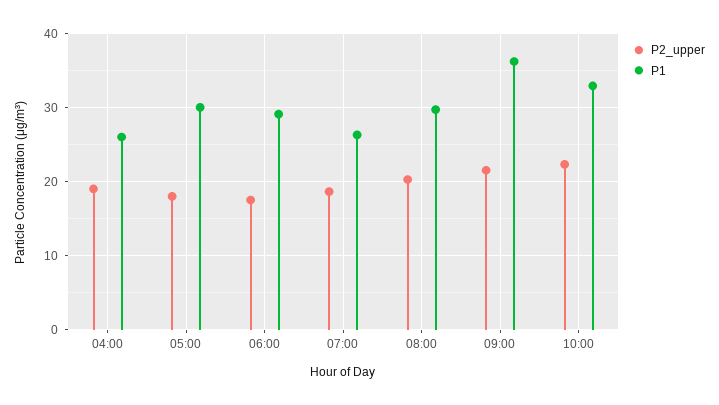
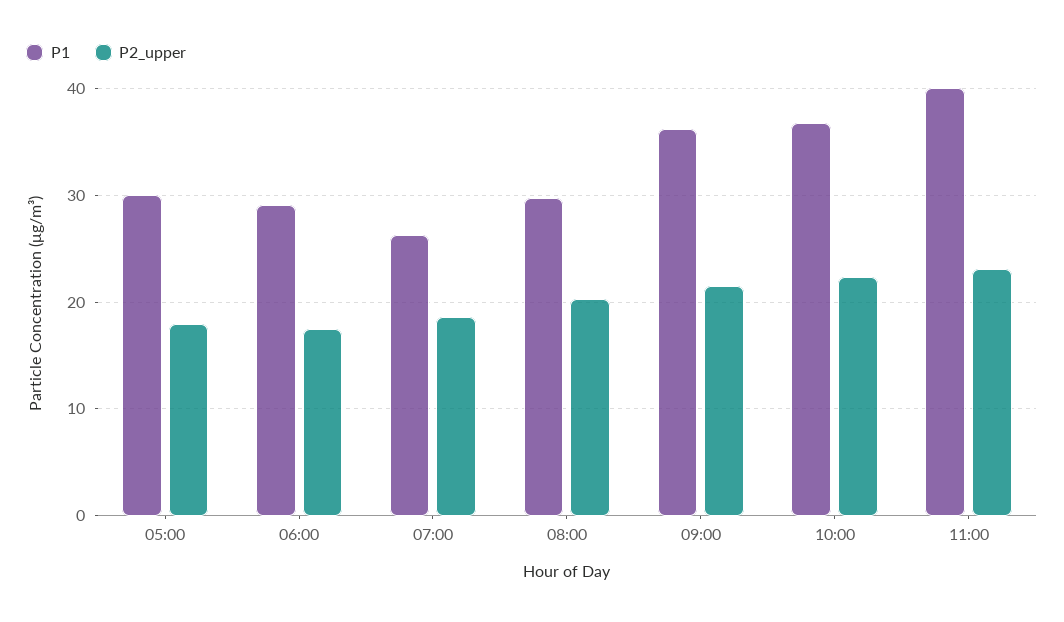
P2_upper, 04:00: 19 -> none
P1, 04:00: 26 -> none
P1, 10:00: 33 -> 37
P1, 11:00: none -> 40
P2_upper, 11:00: none -> 23

